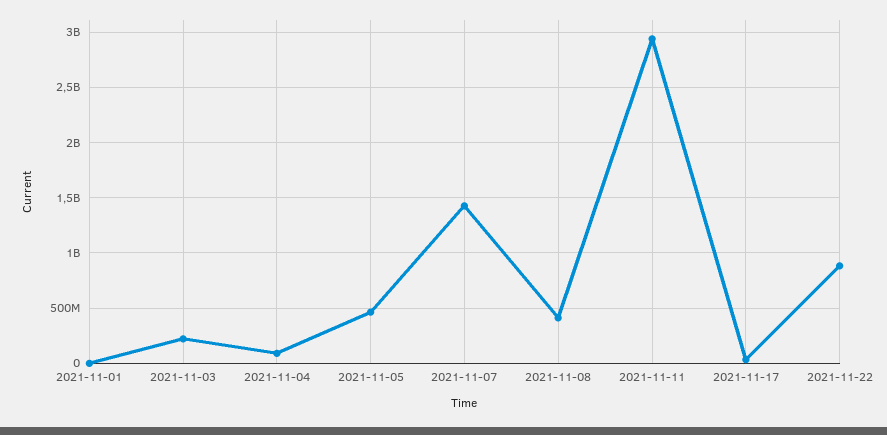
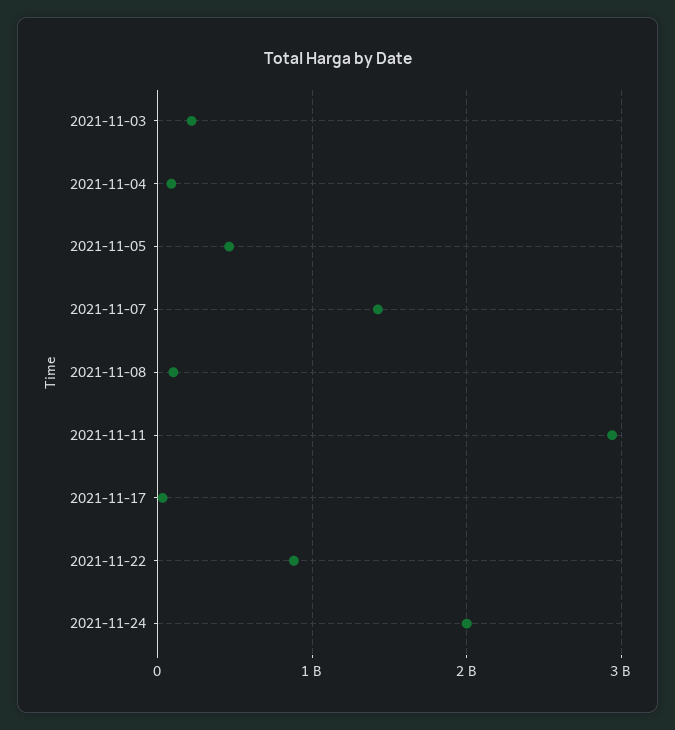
2021-11-01: 0 -> none
2021-11-08: 400000000 -> 100000000
2021-11-24: none -> 2000000000

